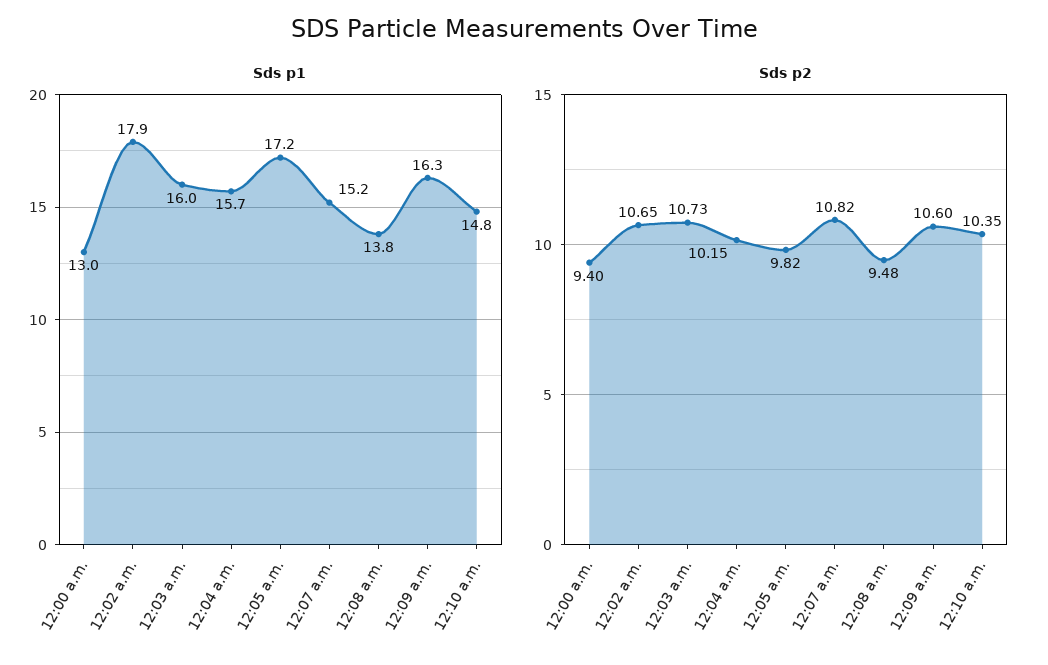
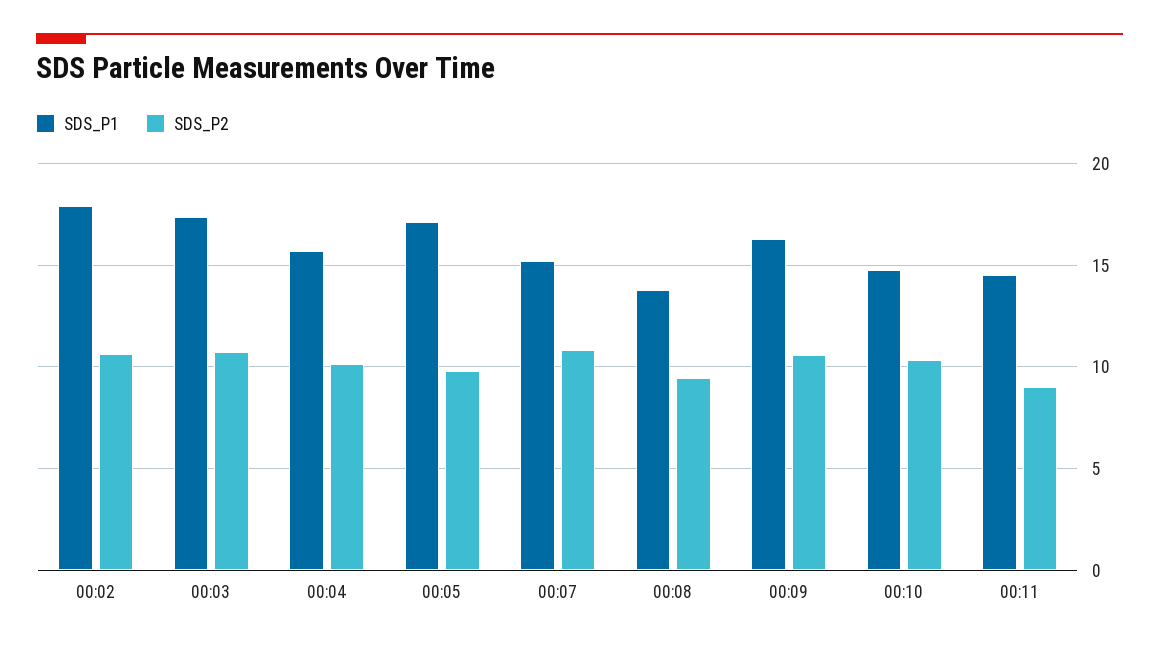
Sds p1, 12:00 a.m.: 13 -> none
Sds p1, 12:03 a.m.: 16 -> 17.5
Sds p2, 12:00 a.m.: 9.4 -> none
Sds p1, 00:11: none -> 14.5
Sds p2, 00:11: none -> 9

